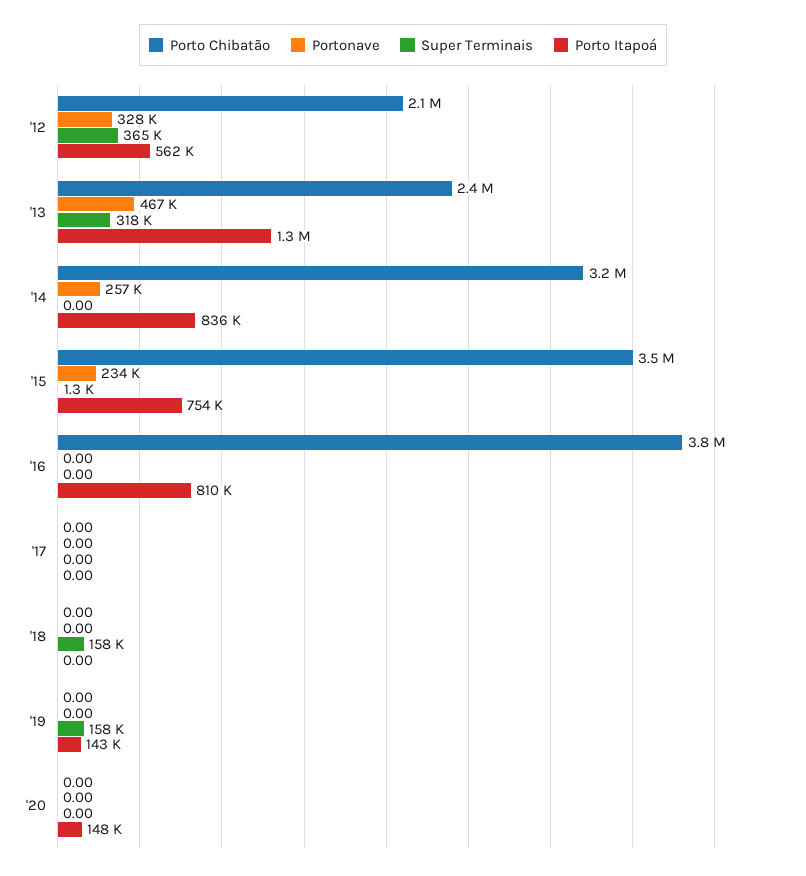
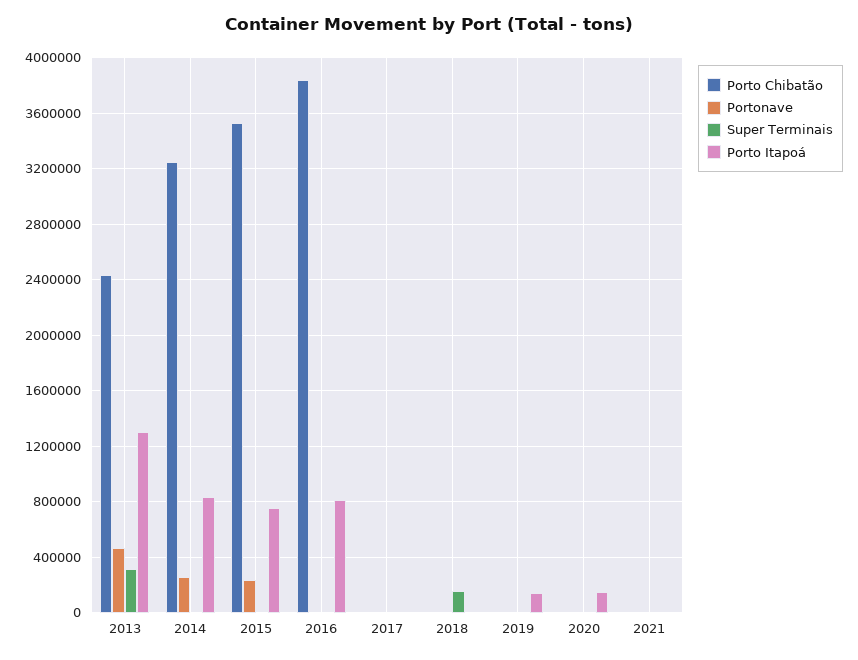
Porto Chibatão, '12: 2100000 -> none
Portonave, '12: 328000 -> none
Super Terminais, '12: 365000 -> none
Porto Itapoá, '12: 562000 -> none
Super Terminais, '19: 158000 -> 0
Porto Chibatão, 2021: none -> 0
Portonave, 2021: none -> 0
Super Terminais, 2021: none -> 0
Porto Itapoá, 2021: none -> 0

